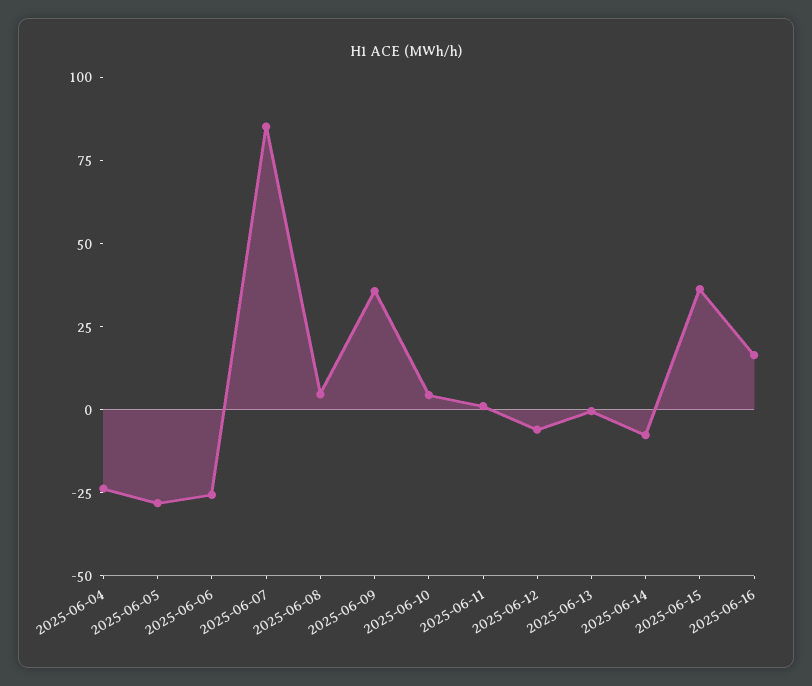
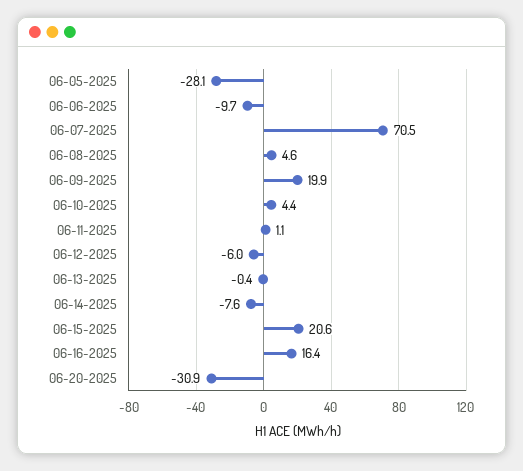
2025-06-04: -25 -> none
2025-06-06: -25 -> -9.7
2025-06-07: 85 -> 70.5
2025-06-09: 35 -> 19.9
2025-06-15: 35 -> 20.6
06-20-2025: none -> -30.9

